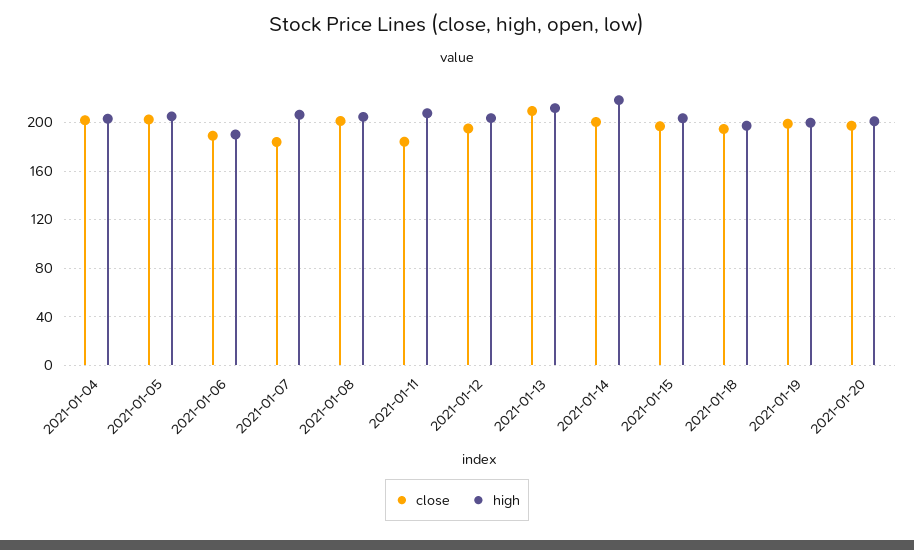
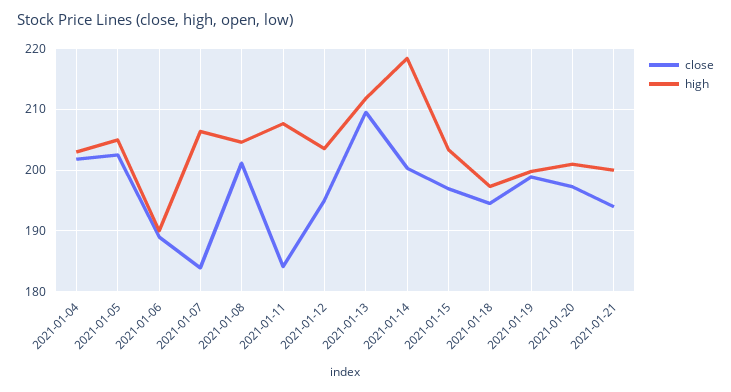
close, 2021-01-21: none -> 194
high, 2021-01-21: none -> 200

